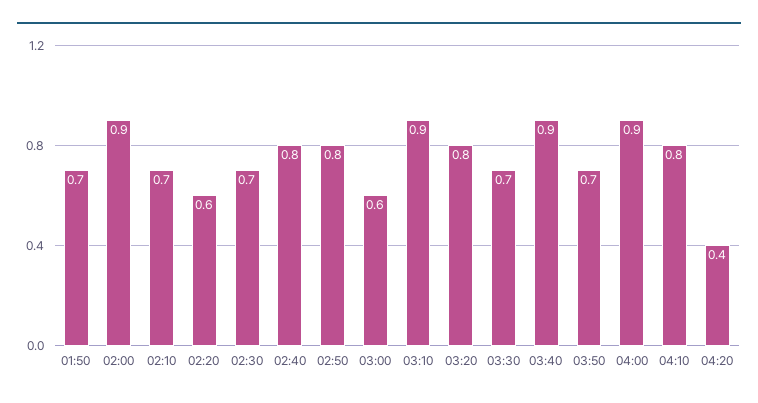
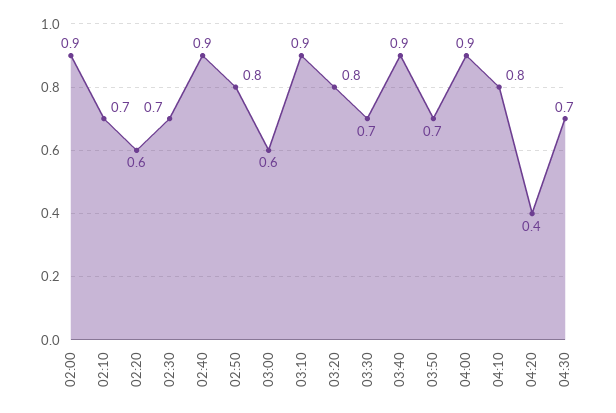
01:50: 0.7 -> none
02:40: 0.8 -> 0.9
04:30: none -> 0.7

